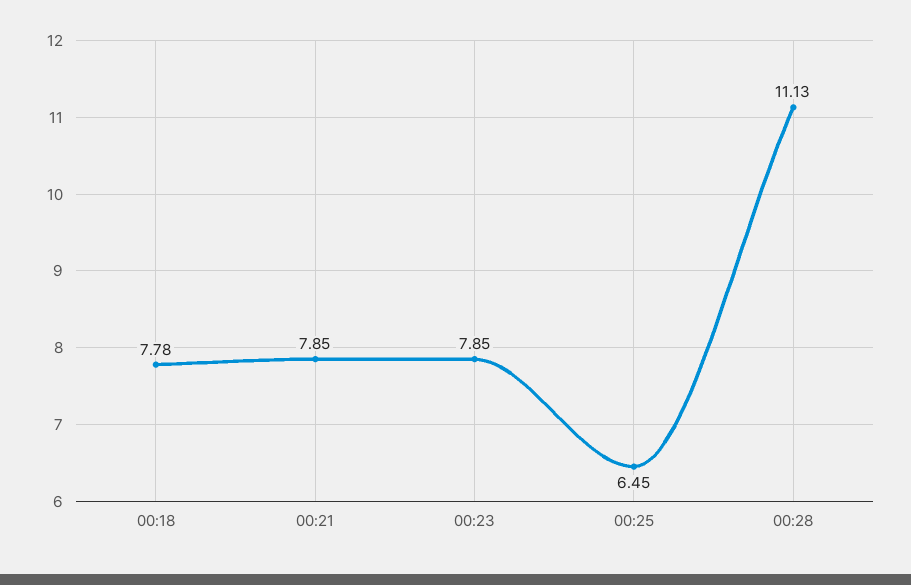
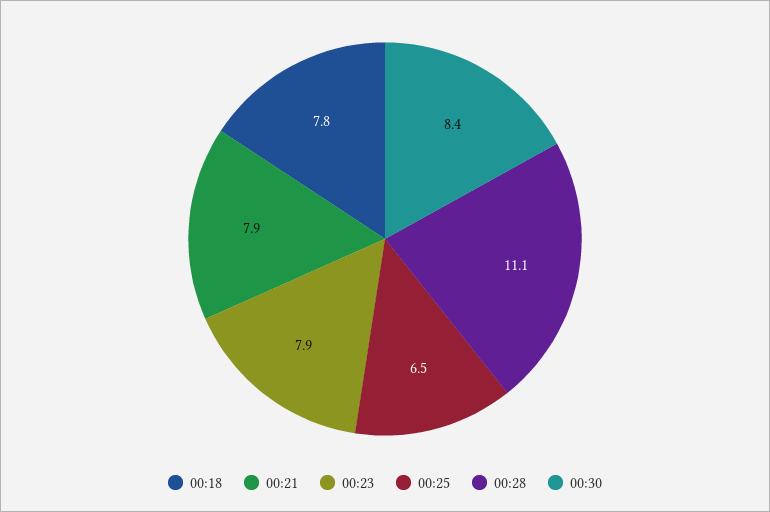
00:30: none -> 8.4

